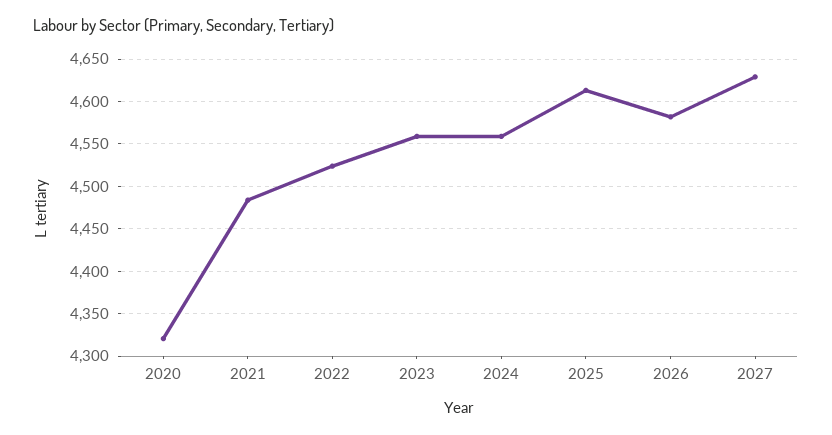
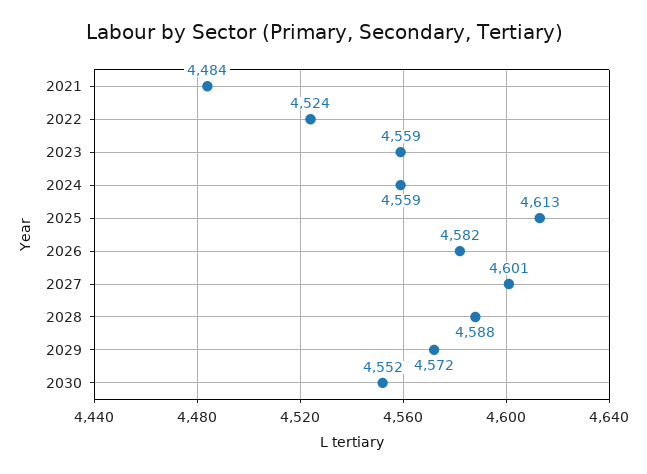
2020: 4320 -> none
2027: 4630 -> 4601
2028: none -> 4588
2029: none -> 4572
2030: none -> 4552

